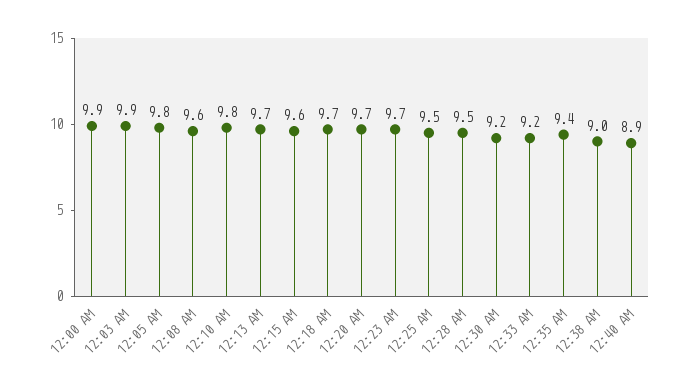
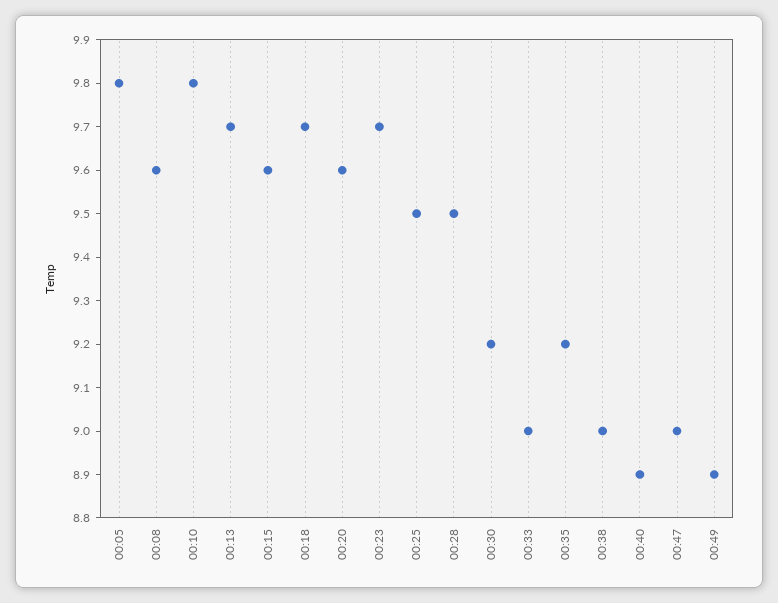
12:00 AM: 9.9 -> none
12:03 AM: 9.9 -> none
12:20 AM: 9.7 -> 9.6
12:33 AM: 9.2 -> 9
12:35 AM: 9.4 -> 9.2
00:47: none -> 9
00:49: none -> 8.9

